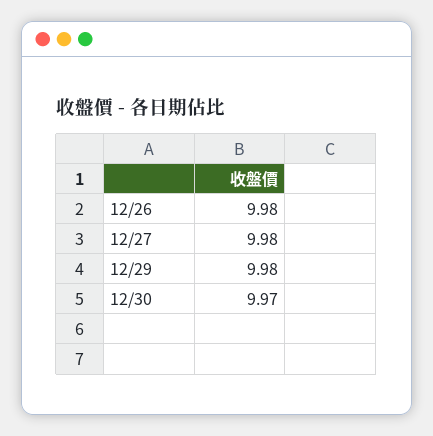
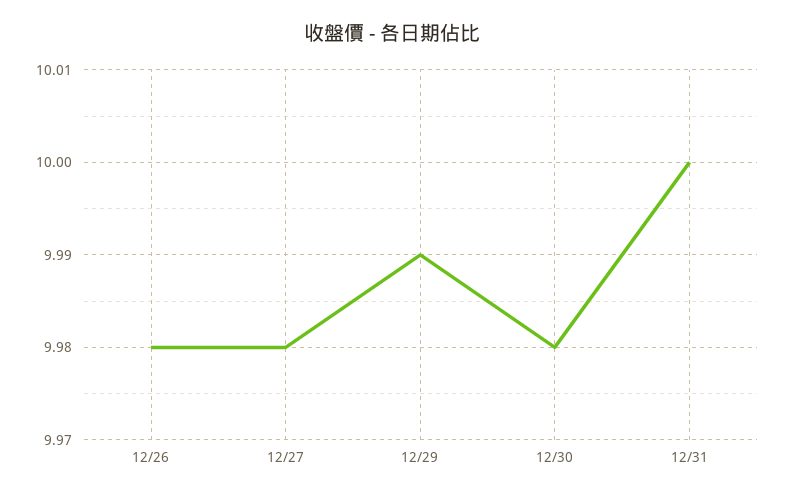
12/29: 9.98 -> 9.99
12/30: 9.97 -> 9.98
12/31: none -> 10

